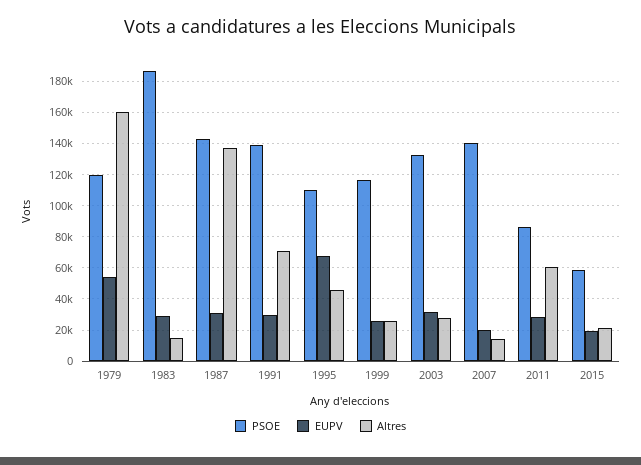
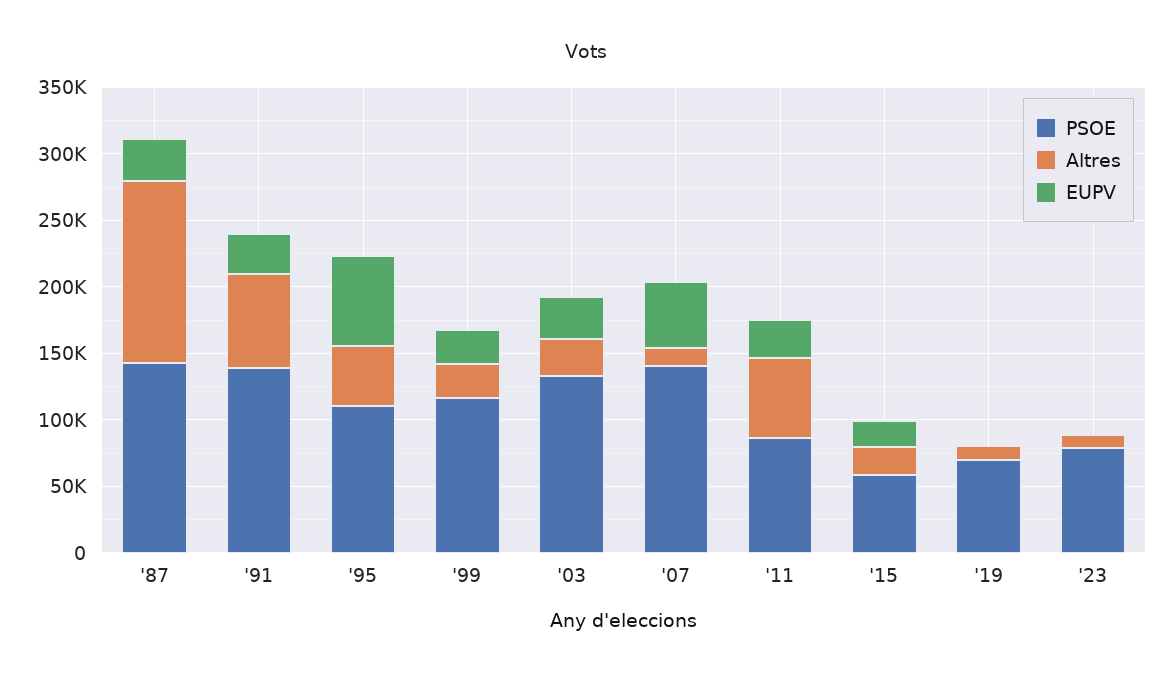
PSOE, 1979: 120000 -> none
EUPV, 1979: 55000 -> none
Altres, 1979: 160000 -> none
PSOE, 1983: 185000 -> none
EUPV, 1983: 30000 -> none
Altres, 1983: 15000 -> none
EUPV, 2007: 20000 -> 50000
PSOE, '19: none -> 70000
Altres, '19: none -> 10000
EUPV, '19: none -> 0
PSOE, '23: none -> 80000
Altres, '23: none -> 10000
EUPV, '23: none -> 0

